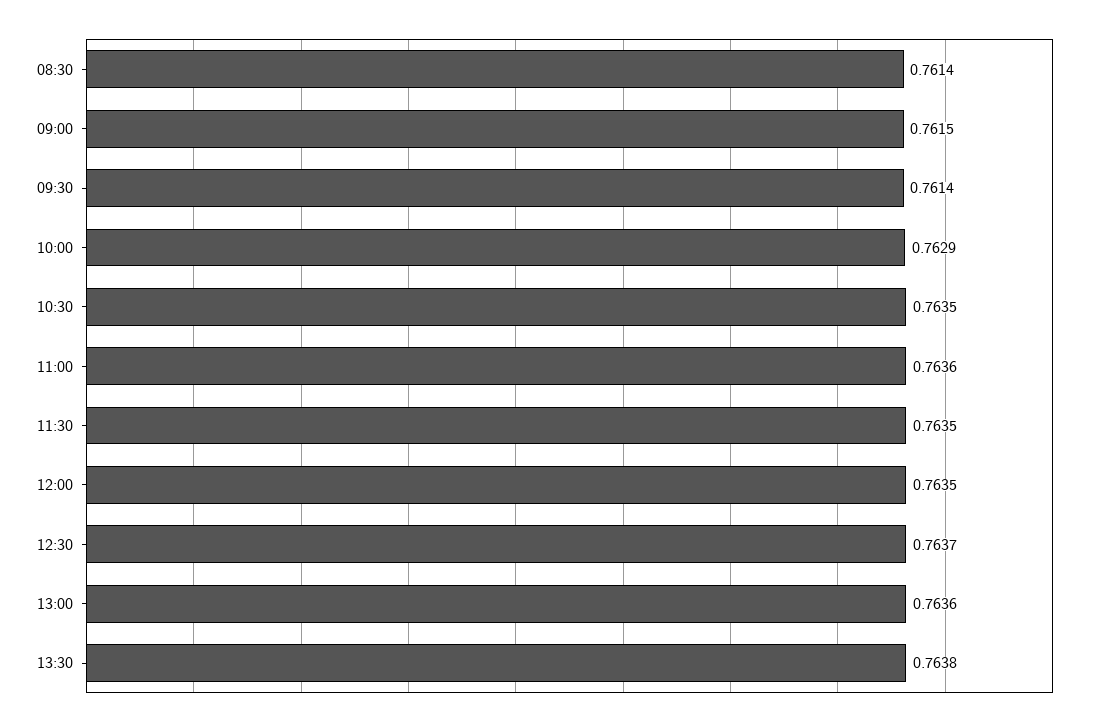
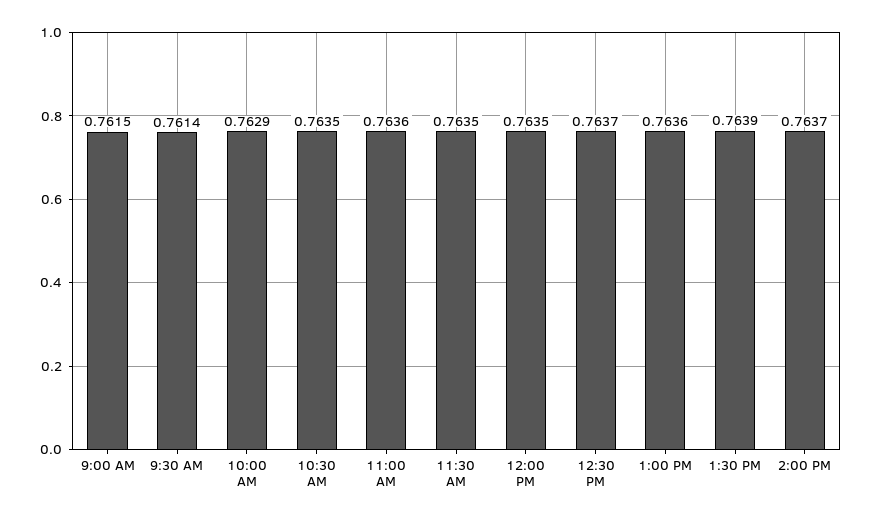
08:30: 0.7614 -> none
13:30: 0.7638 -> 0.7639
2:00 PM: none -> 0.7637

